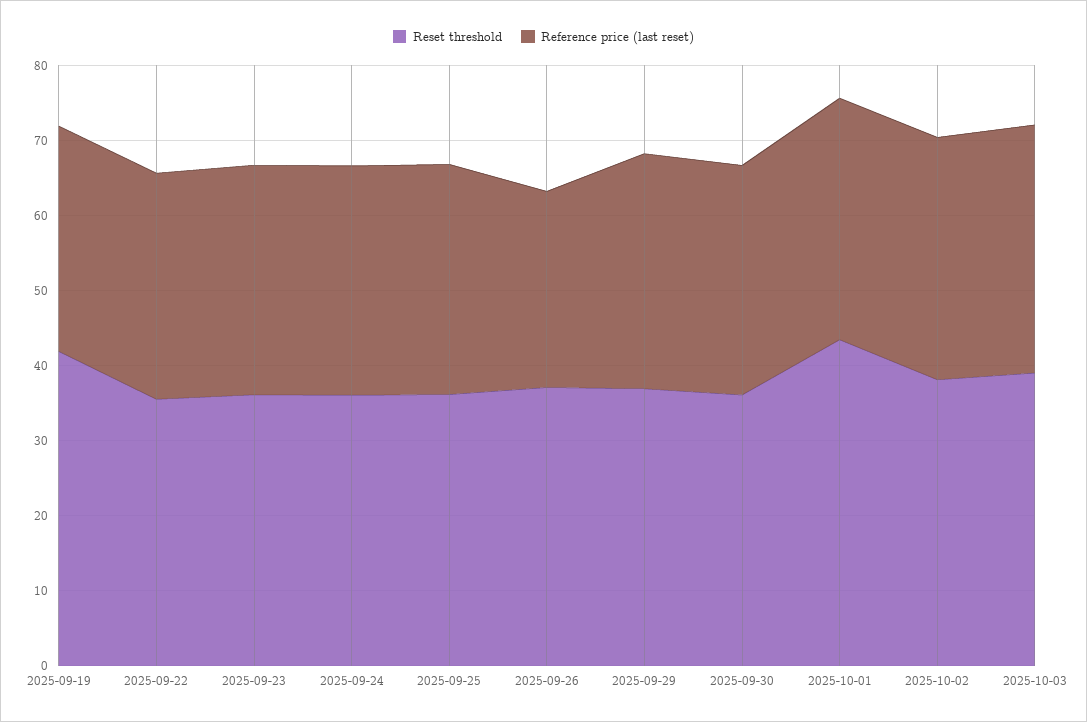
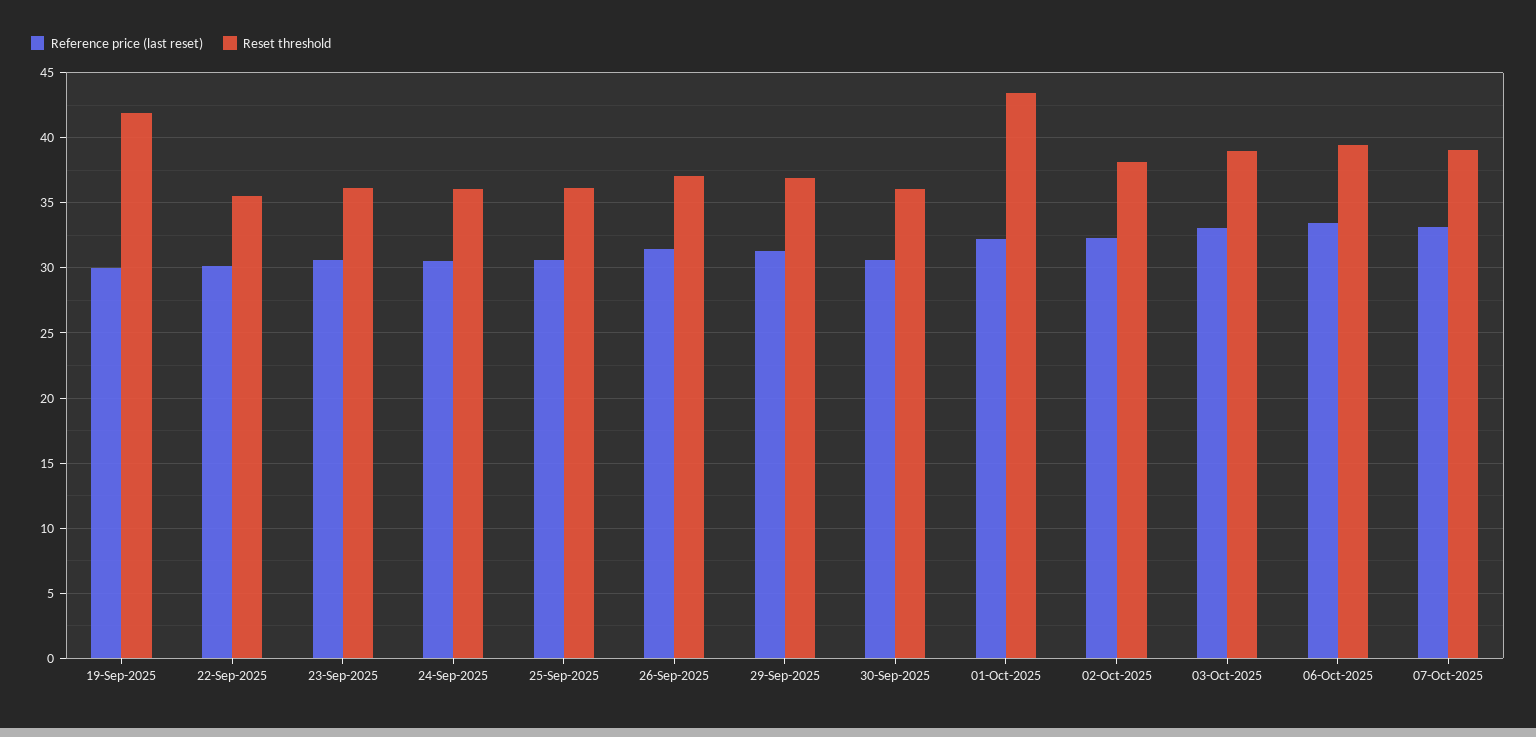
Reference price (last reset), 2025-09-26: 26 -> 31.5
Reference price (last reset), 06-Oct-2025: none -> 33.5
Reset threshold, 06-Oct-2025: none -> 39.5
Reference price (last reset), 07-Oct-2025: none -> 33
Reset threshold, 07-Oct-2025: none -> 39

